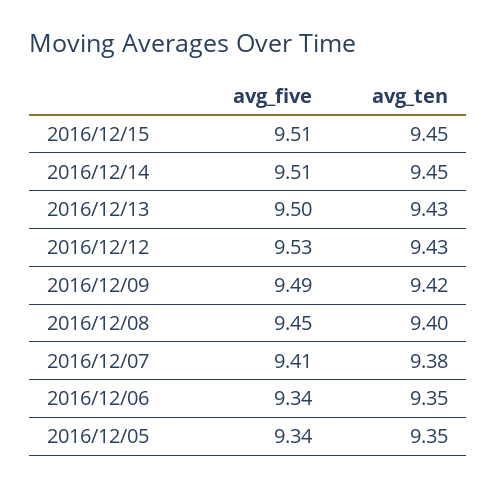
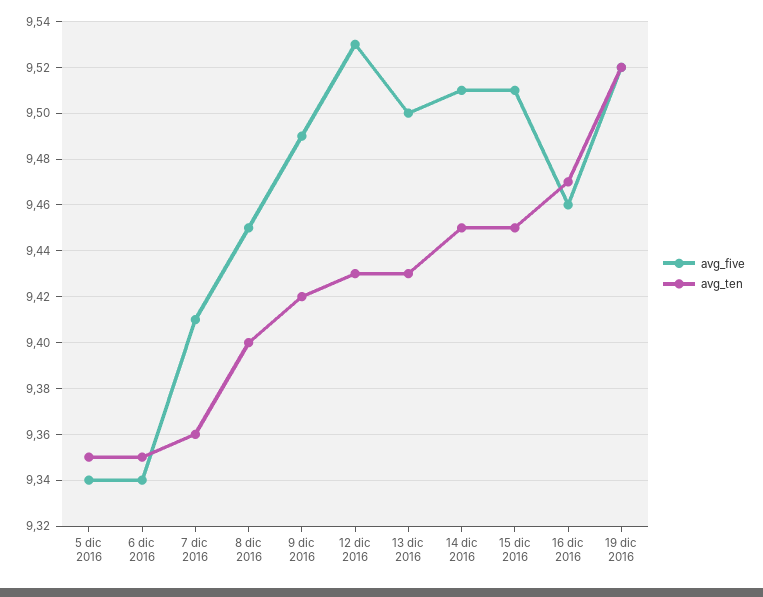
avg_ten, 2016/12/07: 9.38 -> 9.36
avg_five, 16 dic 2016: none -> 9.46
avg_ten, 16 dic 2016: none -> 9.47
avg_five, 19 dic 2016: none -> 9.52
avg_ten, 19 dic 2016: none -> 9.52

